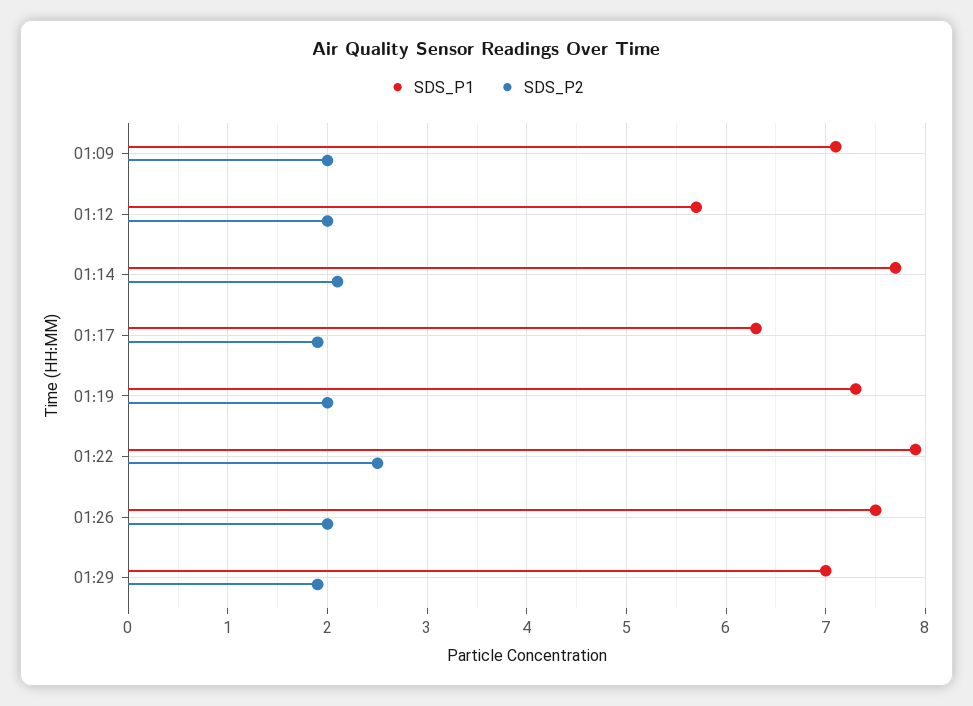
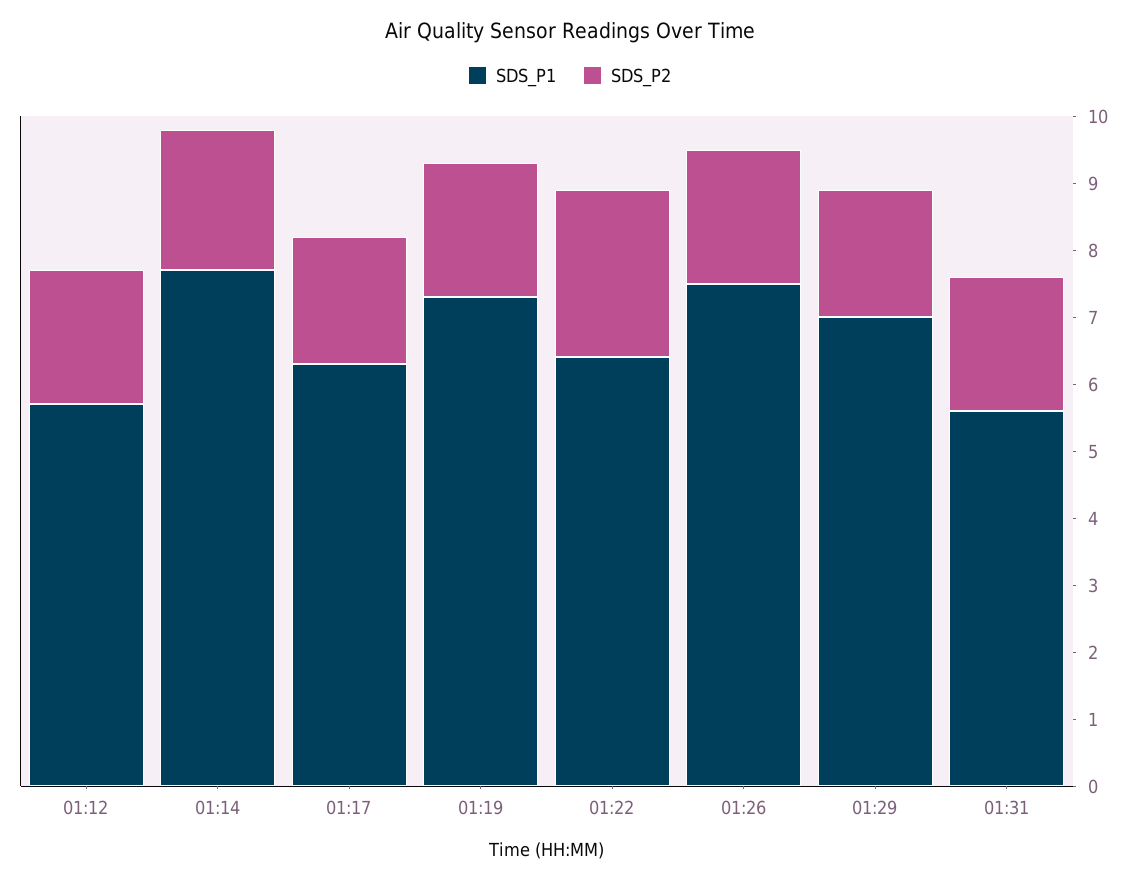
SDS_P1, 01:09: 7.1 -> none
SDS_P2, 01:09: 2 -> none
SDS_P1, 01:22: 7.9 -> 6.5
SDS_P1, 01:31: none -> 5.5
SDS_P2, 01:31: none -> 2

